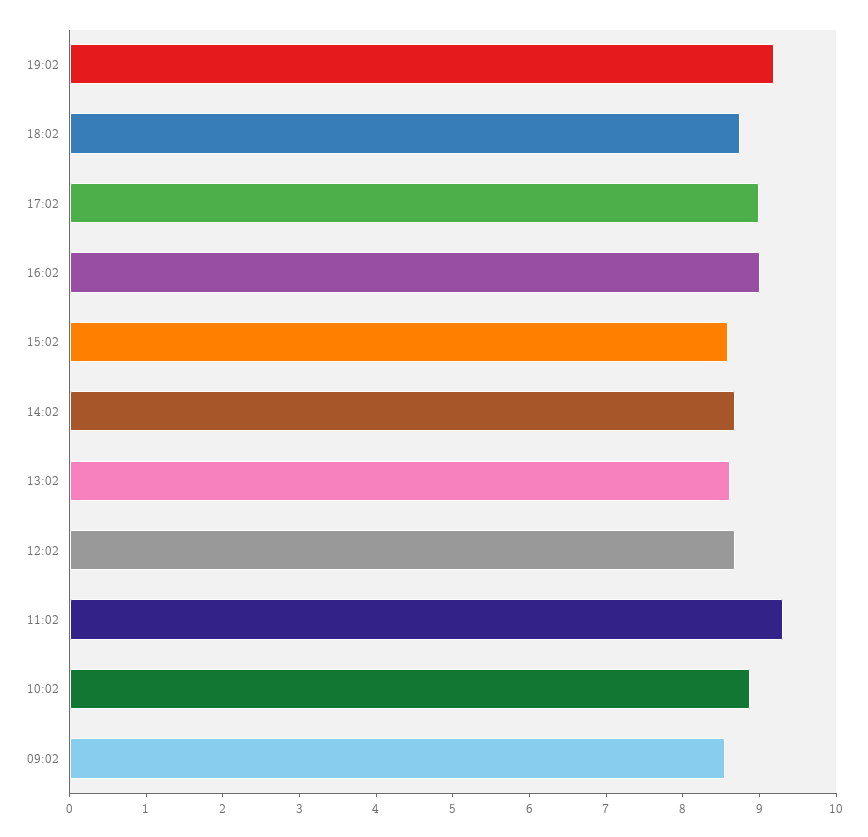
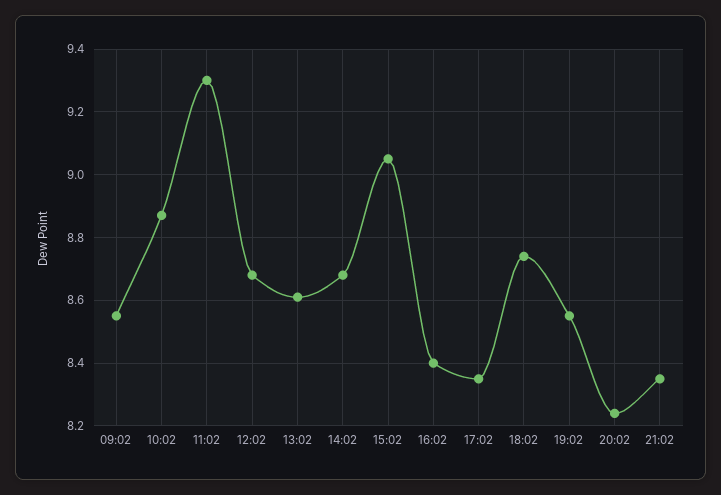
19:02: 9.2 -> 8.55
17:02: 9 -> 8.35
16:02: 9 -> 8.4
15:02: 8.6 -> 9.05
20:02: none -> 8.25
21:02: none -> 8.35

